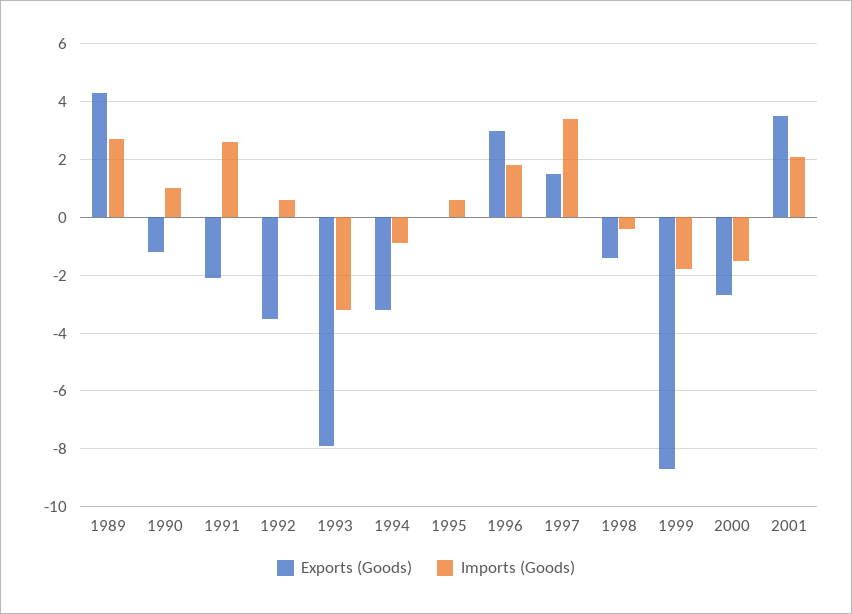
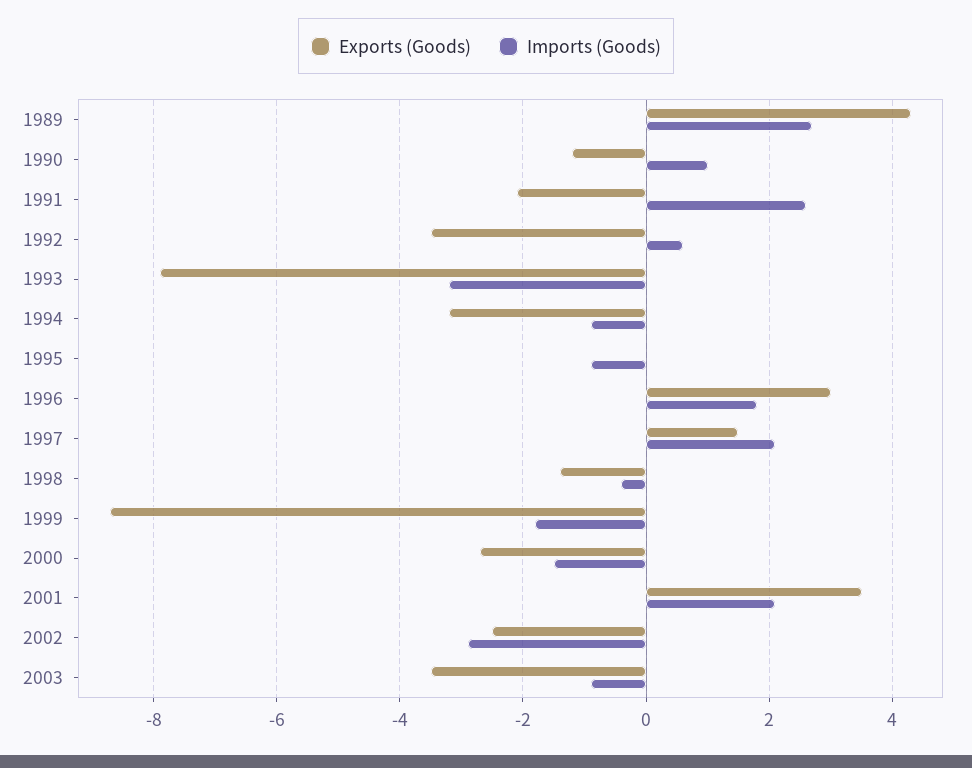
Imports (Goods), 1995: 0.5 -> -1
Imports (Goods), 1997: 3.5 -> 2
Exports (Goods), 2002: none -> -2.5
Imports (Goods), 2002: none -> -3
Exports (Goods), 2003: none -> -3.5
Imports (Goods), 2003: none -> -1

